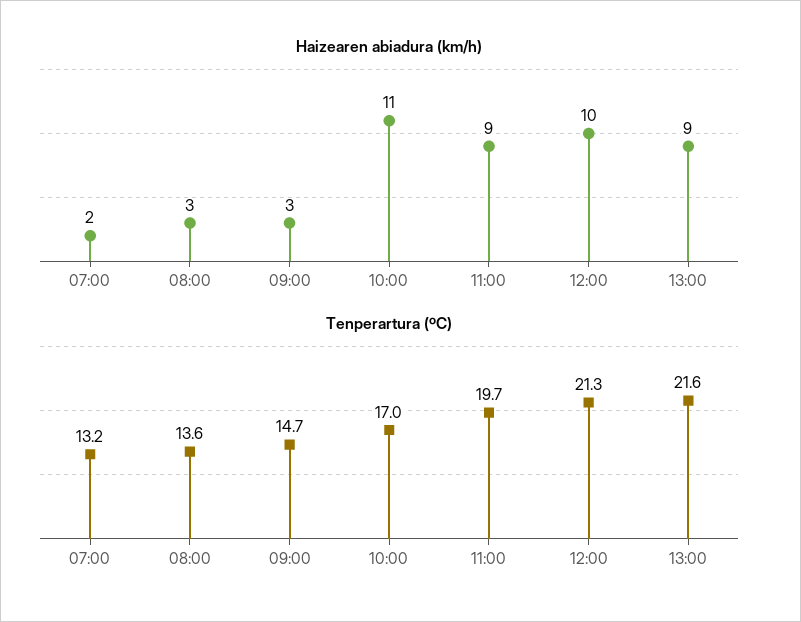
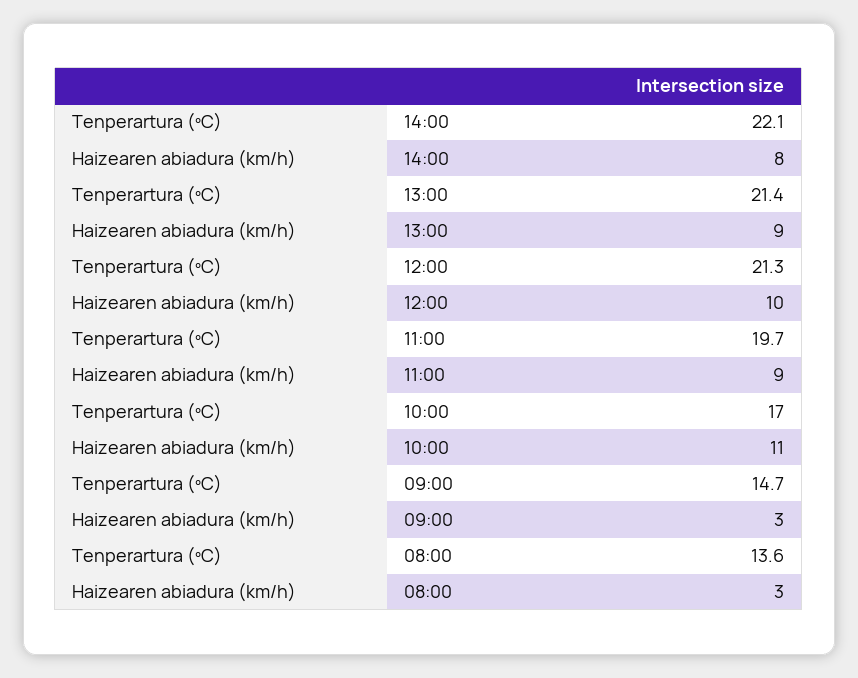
Haizearen abiadura (km/h), 07:00: 2 -> none
Tenperartura (ºC), 07:00: 13.2 -> none
Tenperartura (ºC), 13:00: 21.6 -> 21.4
Tenperartura (ºC), 14:00: none -> 22.1
Haizearen abiadura (km/h), 14:00: none -> 8

